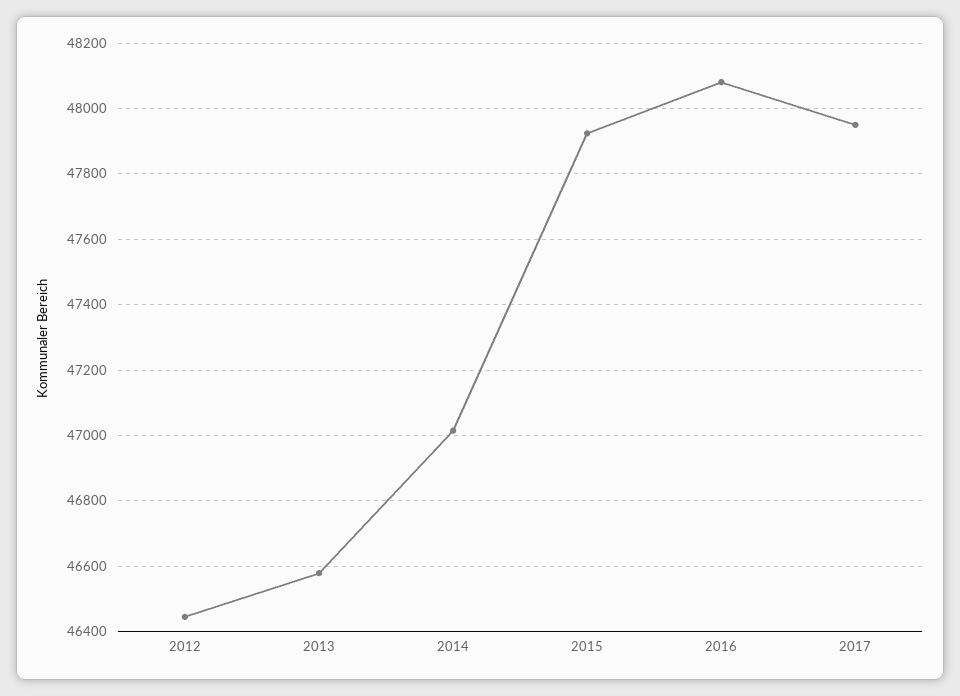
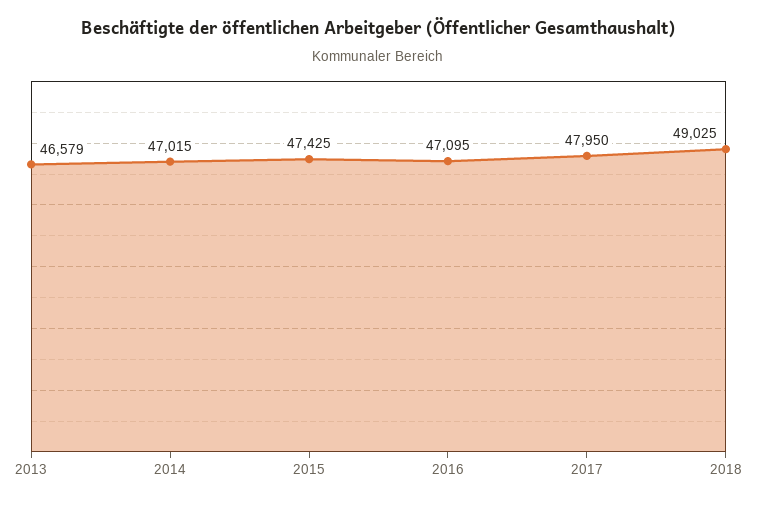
2012: 46440 -> none
2015: 47920 -> 47425
2016: 48080 -> 47095
2018: none -> 49025

